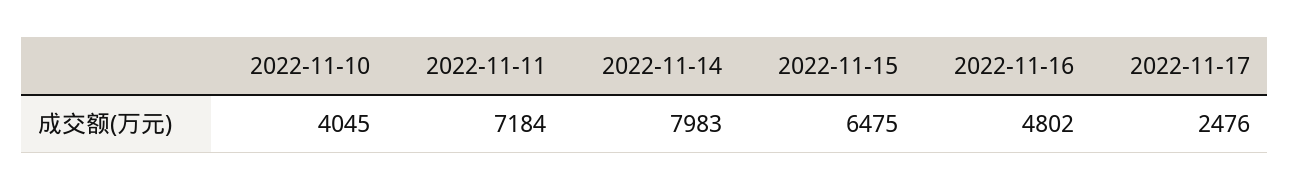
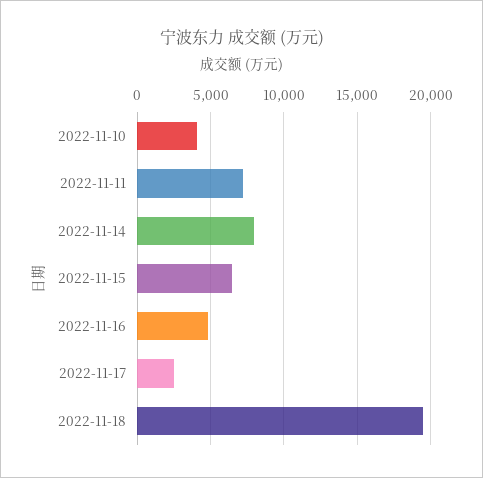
2022-11-18: none -> 19500

